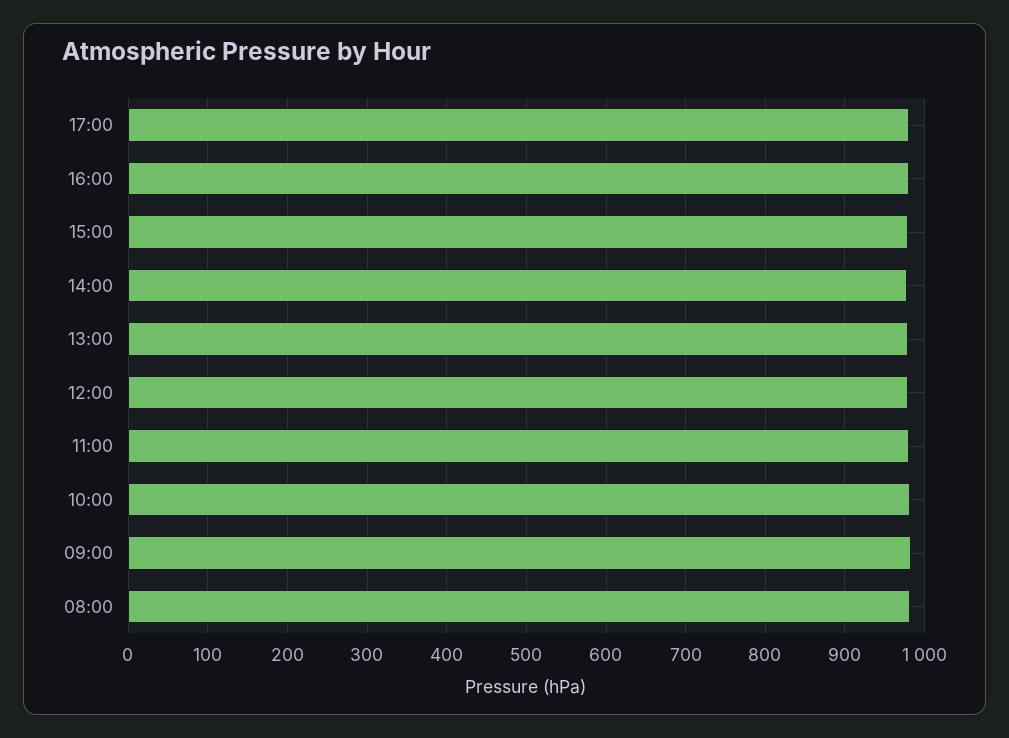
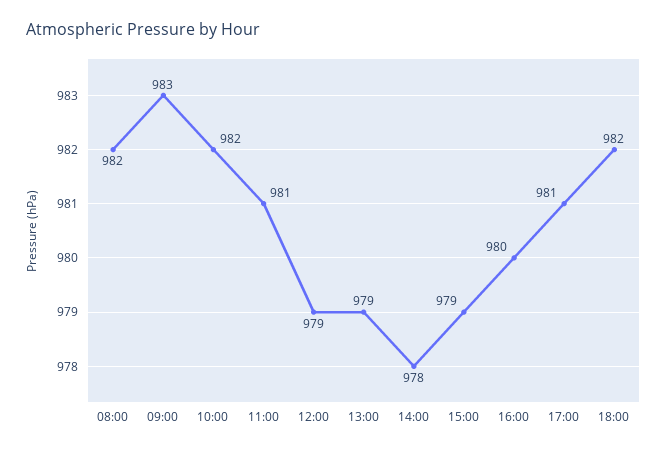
18:00: none -> 982

